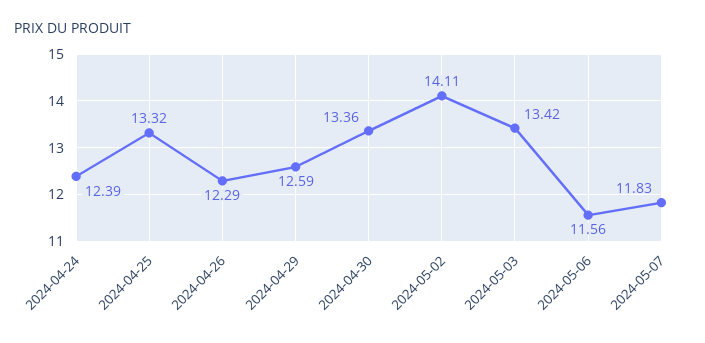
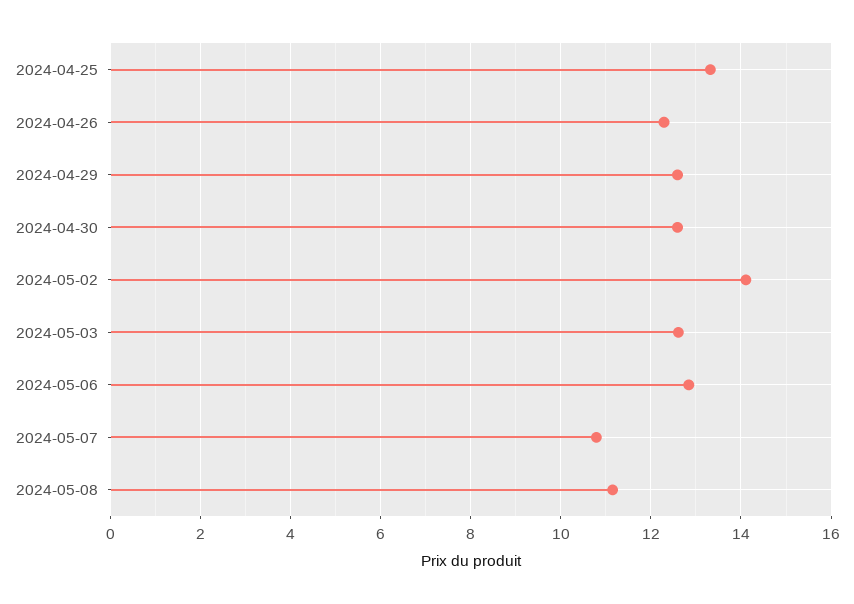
2024-04-24: 12.39 -> none
2024-04-30: 13.36 -> 12.6
2024-05-03: 13.42 -> 12.6
2024-05-06: 11.56 -> 12.8
2024-05-07: 11.83 -> 10.8
2024-05-08: none -> 11.2

